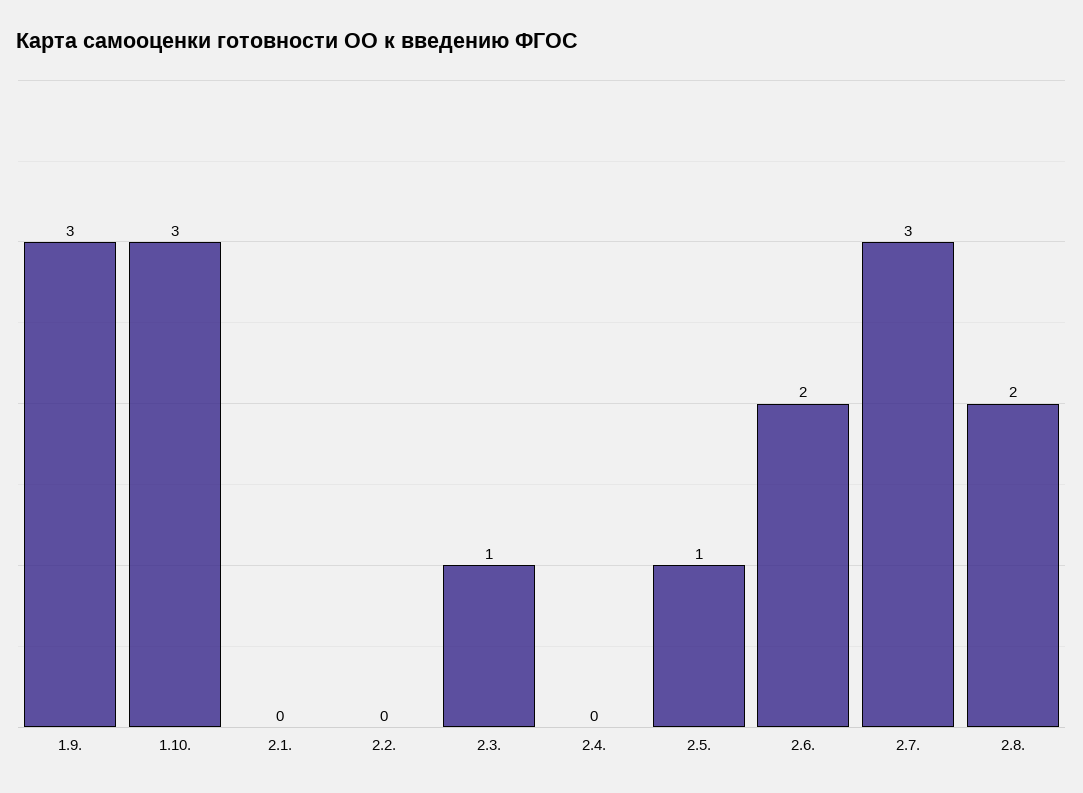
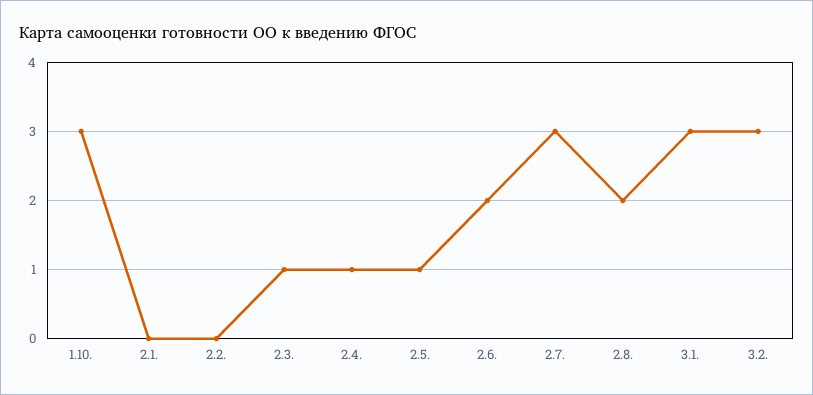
1.9.: 3 -> none
2.4.: 0 -> 1
3.1.: none -> 3
3.2.: none -> 3

